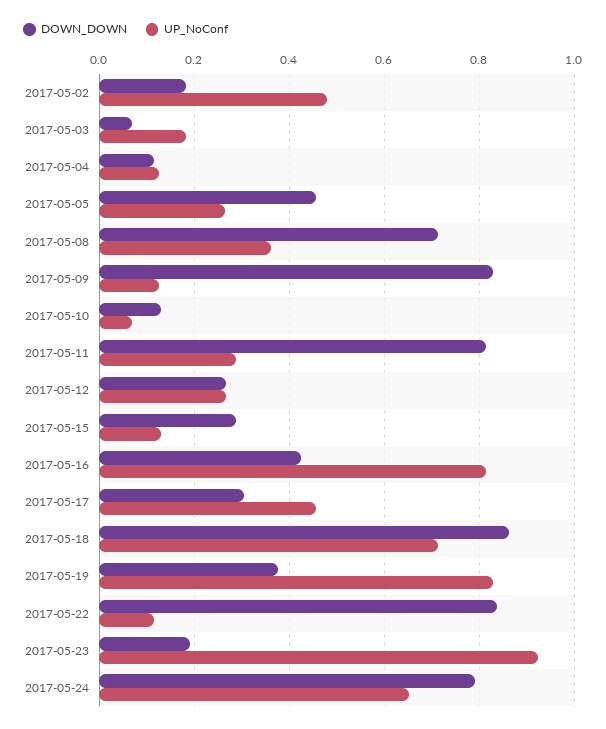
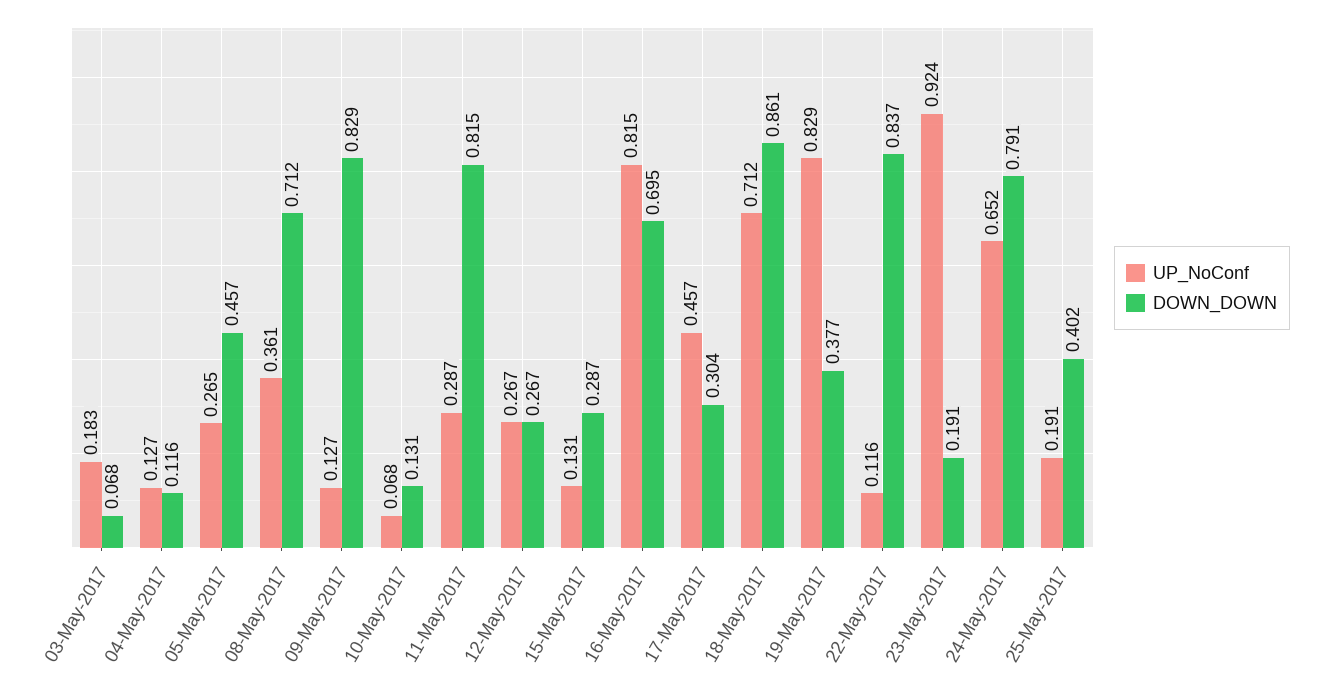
DOWN_DOWN, 2017-05-02: 0.18 -> none
UP_NoConf, 2017-05-02: 0.48 -> none
DOWN_DOWN, 2017-05-16: 0.42 -> 0.695
UP_NoConf, 25-May-2017: none -> 0.191
DOWN_DOWN, 25-May-2017: none -> 0.402

